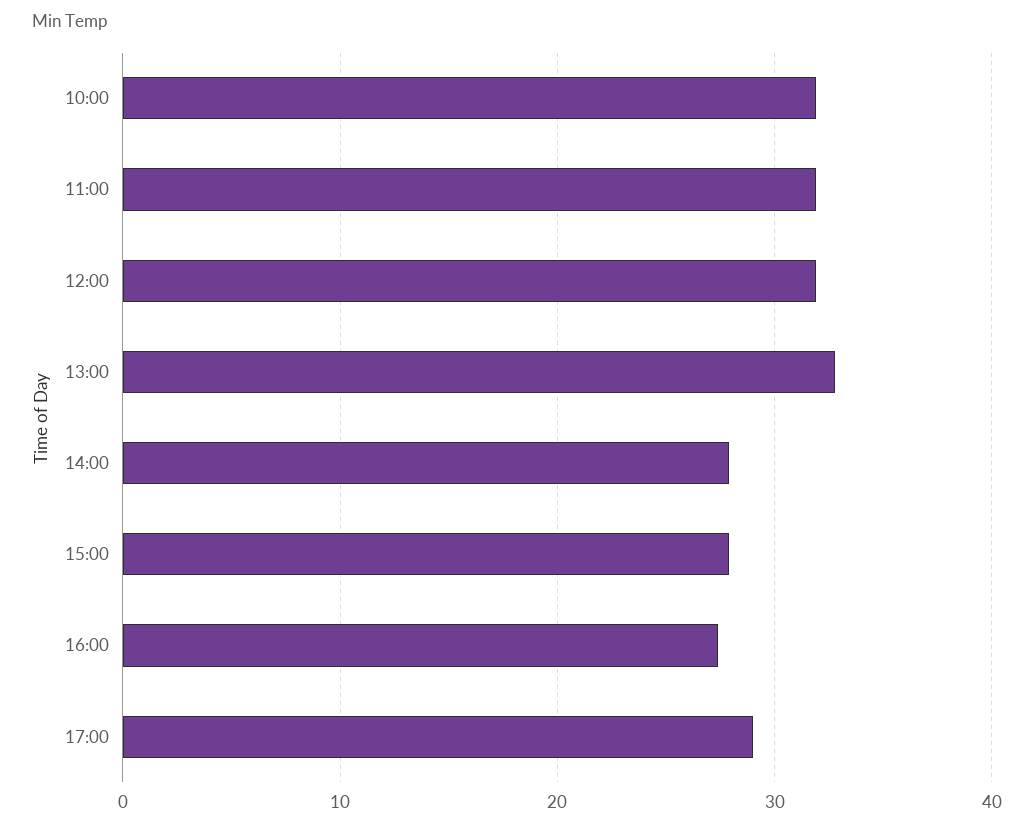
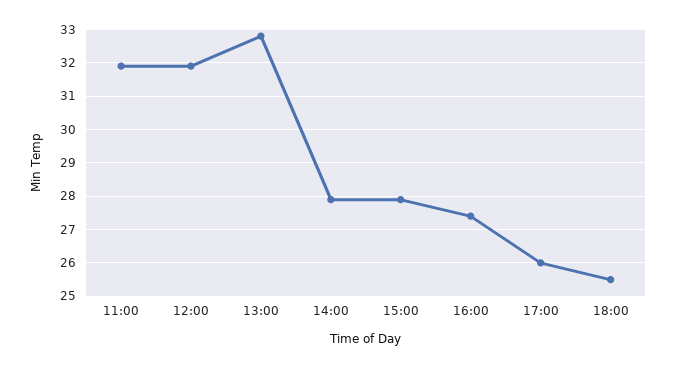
10:00: 32 -> none
17:00: 29 -> 26
18:00: none -> 25.5

